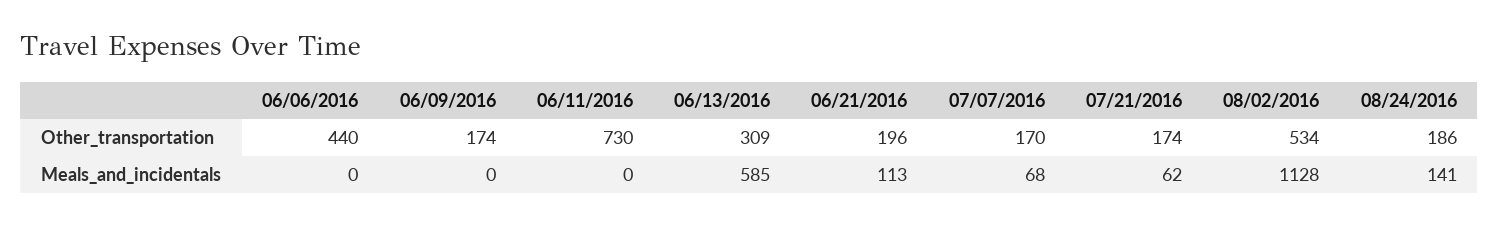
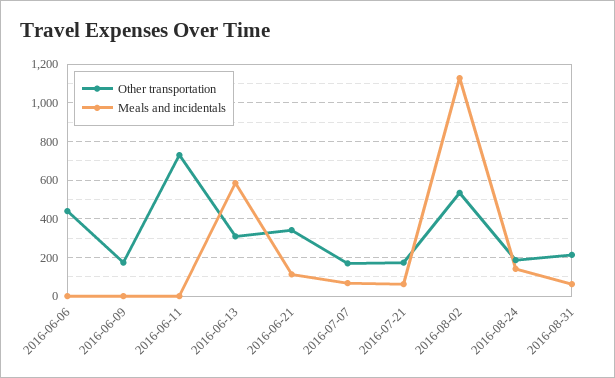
Other_transportation, 06/21/2016: 196 -> 350
Other_transportation, 2016-08-31: none -> 200
Meals_and_incidentals, 2016-08-31: none -> 50

